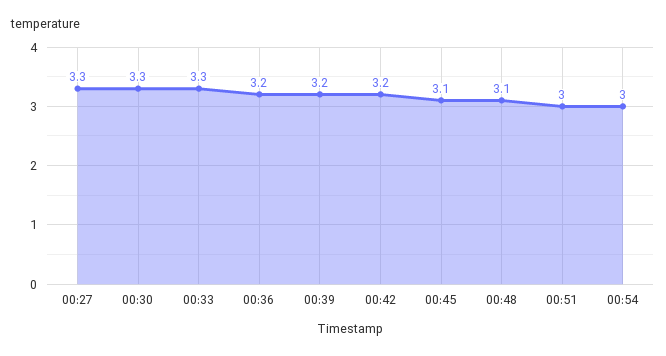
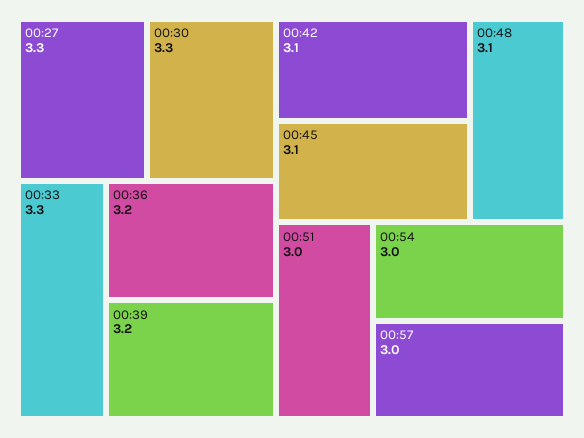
00:42: 3.2 -> 3.1
00:57: none -> 3

